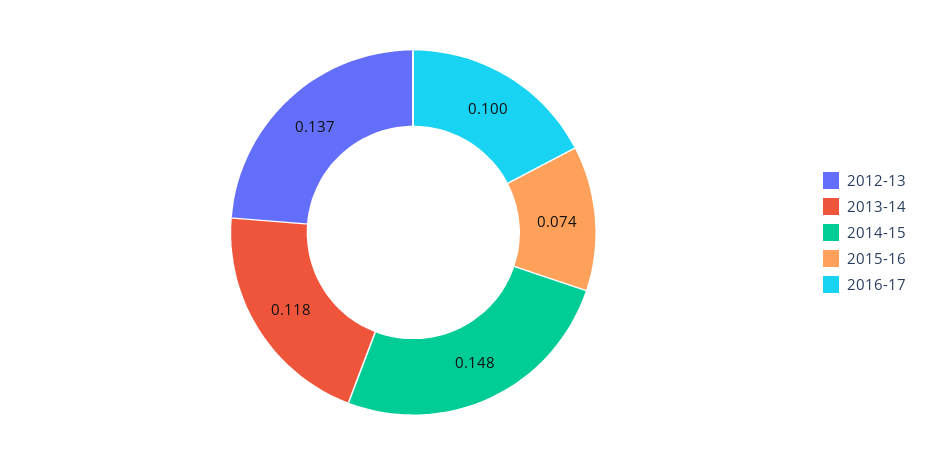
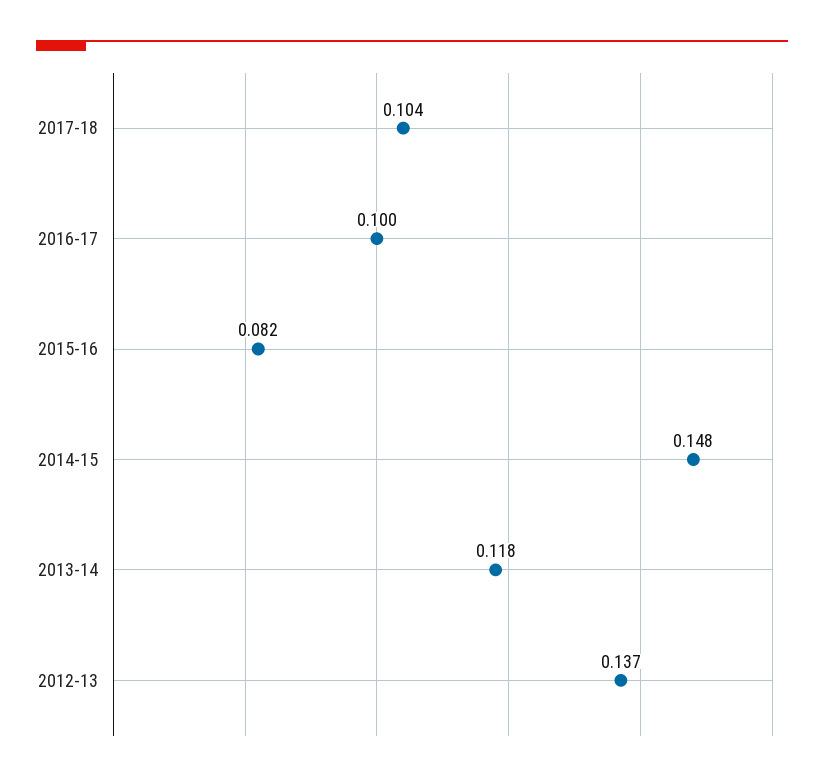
2015-16: 0.074 -> 0.082
2017-18: none -> 0.104

